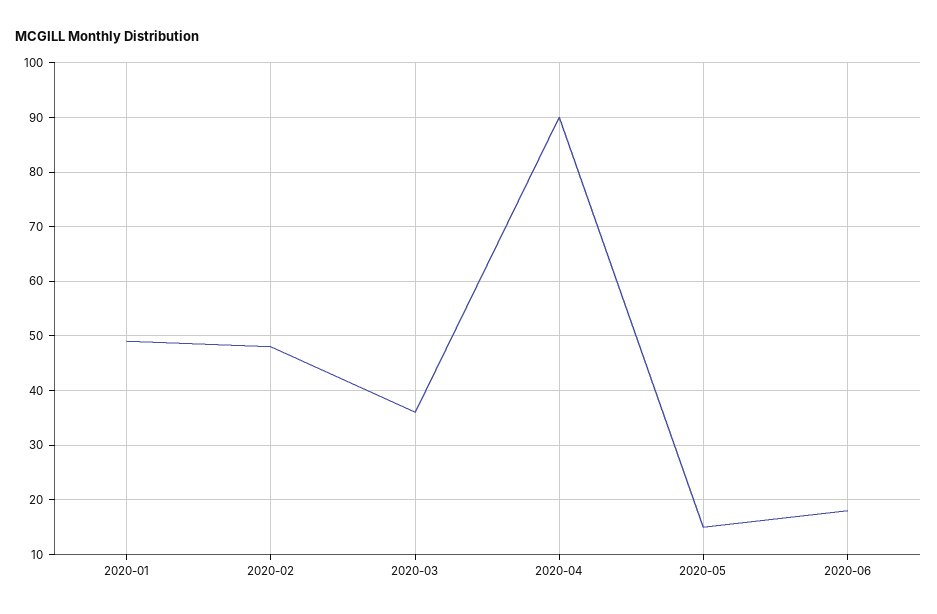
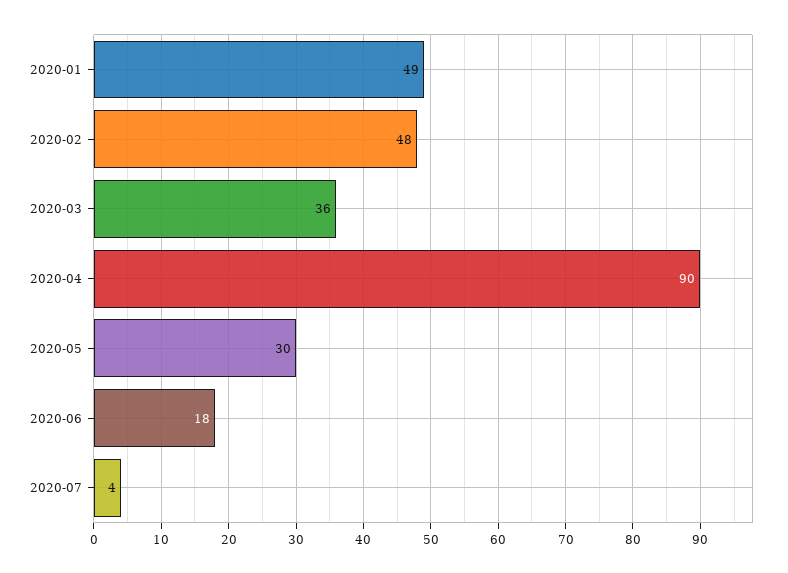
2020-05: 15 -> 30
2020-07: none -> 4

